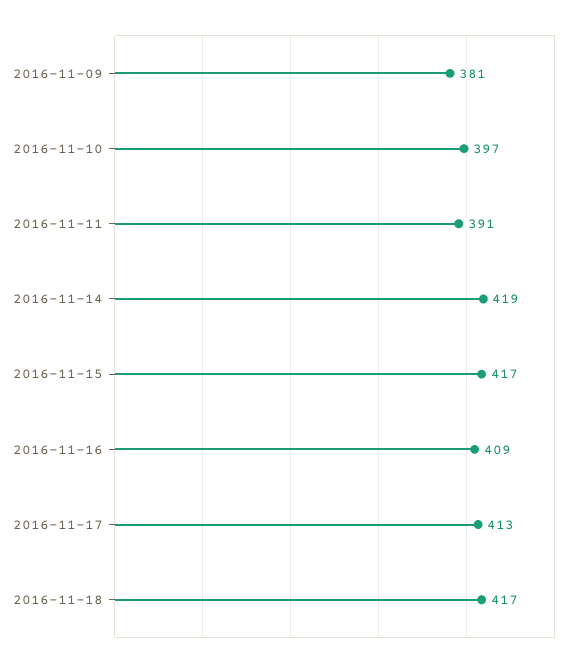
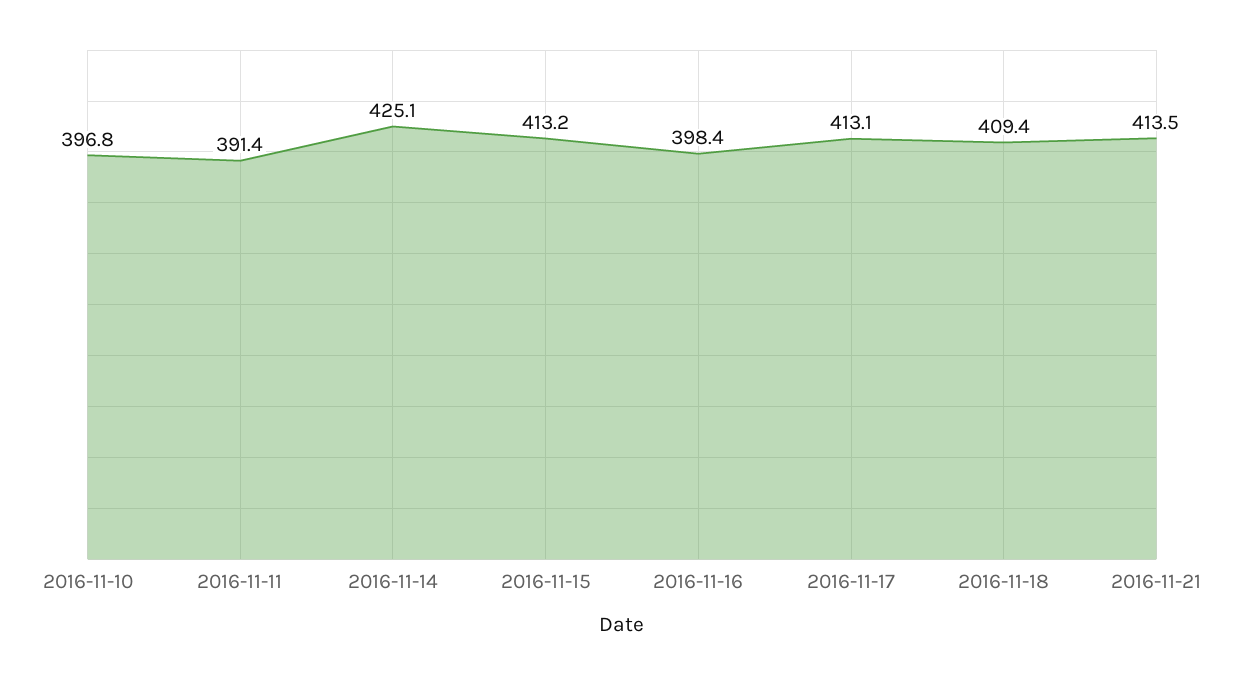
2016-11-09: 381 -> none
2016-11-14: 419 -> 425.1
2016-11-15: 417 -> 413.2
2016-11-16: 409 -> 398.4
2016-11-18: 417 -> 409.4
2016-11-21: none -> 413.5

